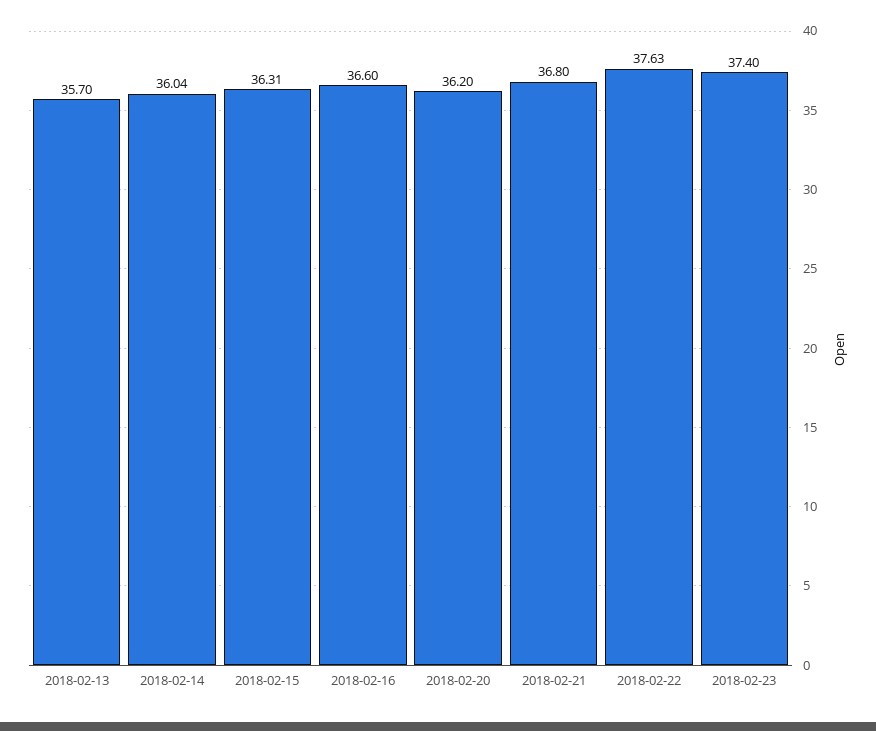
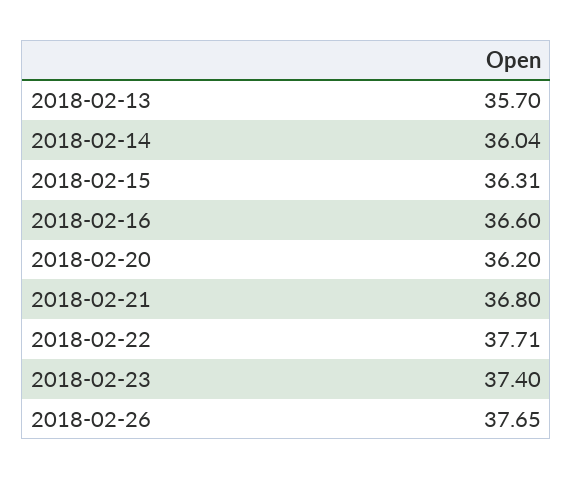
2018-02-22: 37.63 -> 37.71
2018-02-26: none -> 37.65

